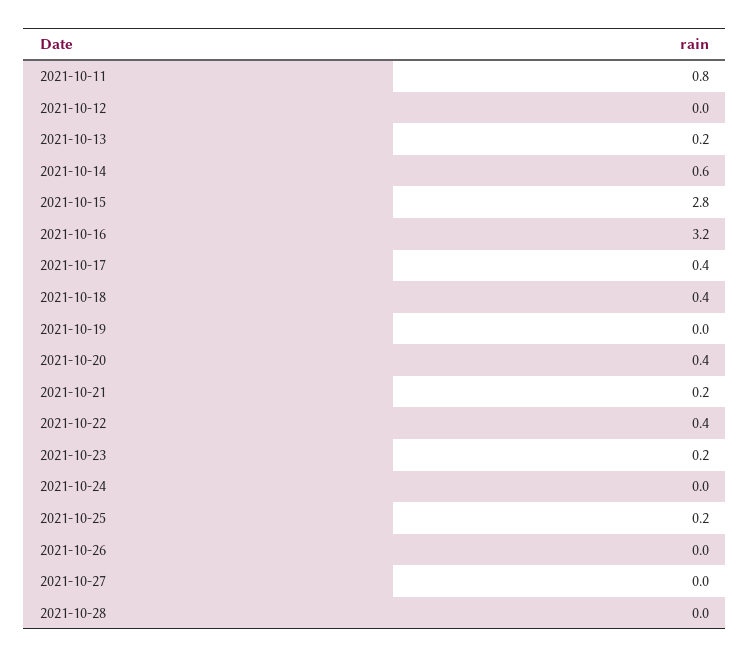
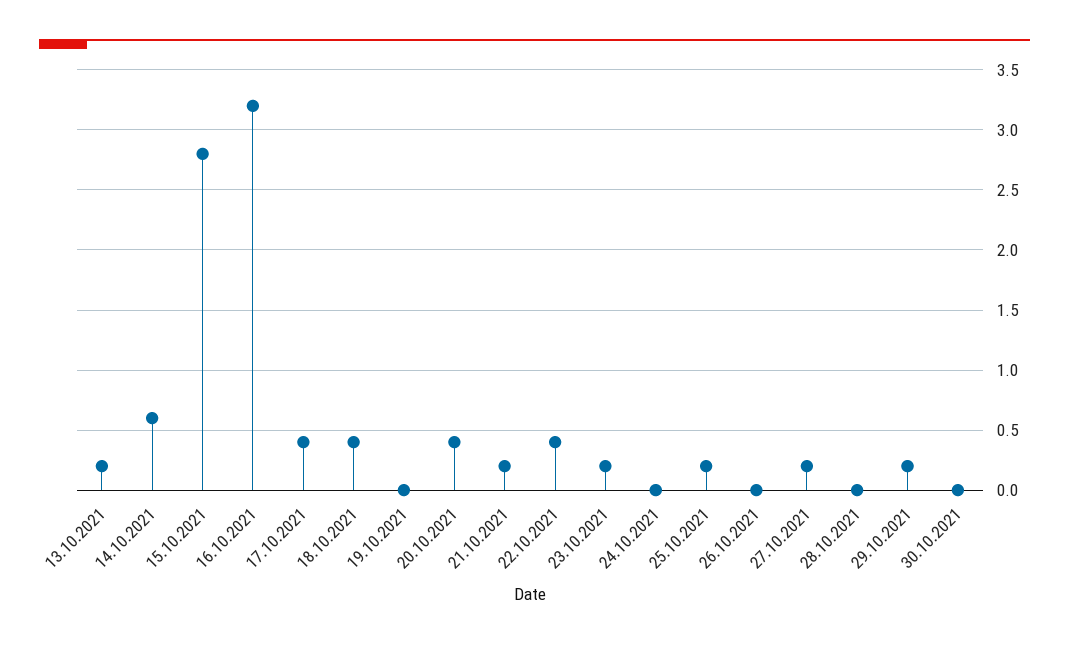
2021-10-11: 0.8 -> none
2021-10-12: 0 -> none
2021-10-27: 0 -> 0.2
29.10.2021: none -> 0.2
30.10.2021: none -> 0

